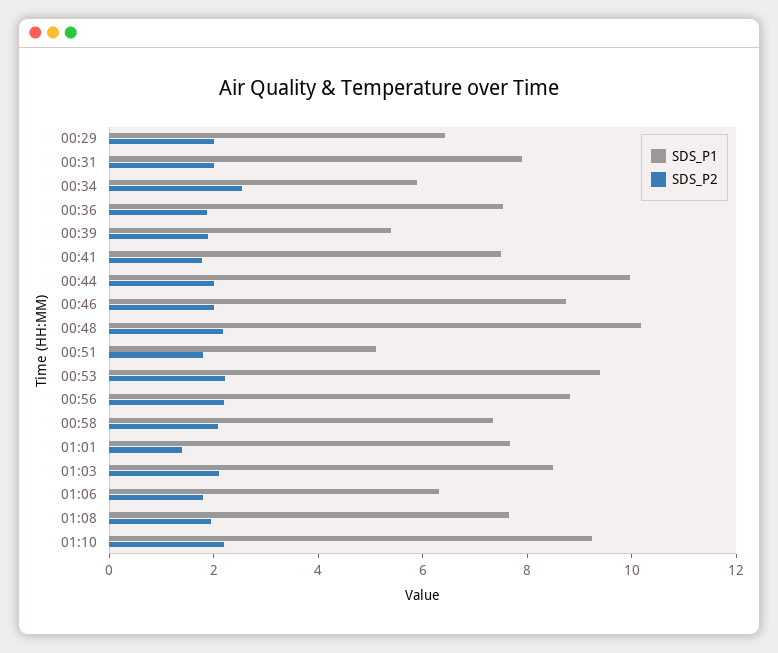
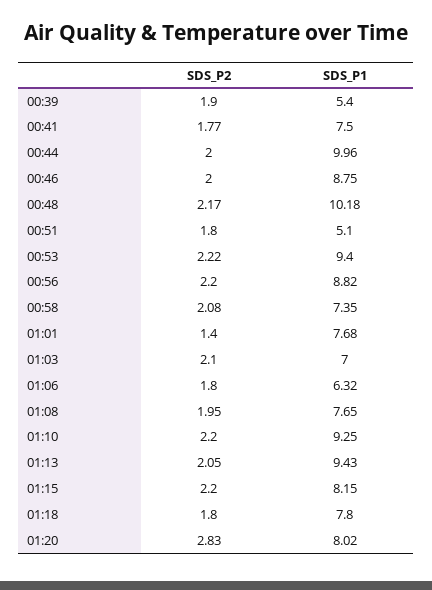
SDS_P1, 00:29: 6.5 -> none
SDS_P2, 00:29: 2 -> none
SDS_P1, 00:31: 8 -> none
SDS_P2, 00:31: 2 -> none
SDS_P1, 00:34: 6 -> none
SDS_P2, 00:34: 2.5 -> none
SDS_P1, 00:36: 7.5 -> none
SDS_P2, 00:36: 2 -> none
SDS_P1, 01:03: 8.5 -> 7
SDS_P2, 01:13: none -> 2.05
SDS_P1, 01:13: none -> 9.43
SDS_P2, 01:15: none -> 2.2
SDS_P1, 01:15: none -> 8.15
SDS_P2, 01:18: none -> 1.8
SDS_P1, 01:18: none -> 7.8
SDS_P2, 01:20: none -> 2.83
SDS_P1, 01:20: none -> 8.02

